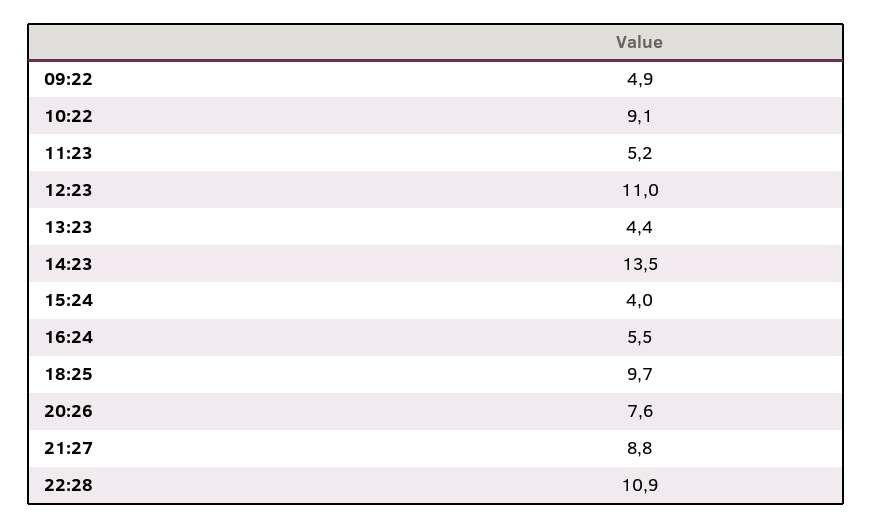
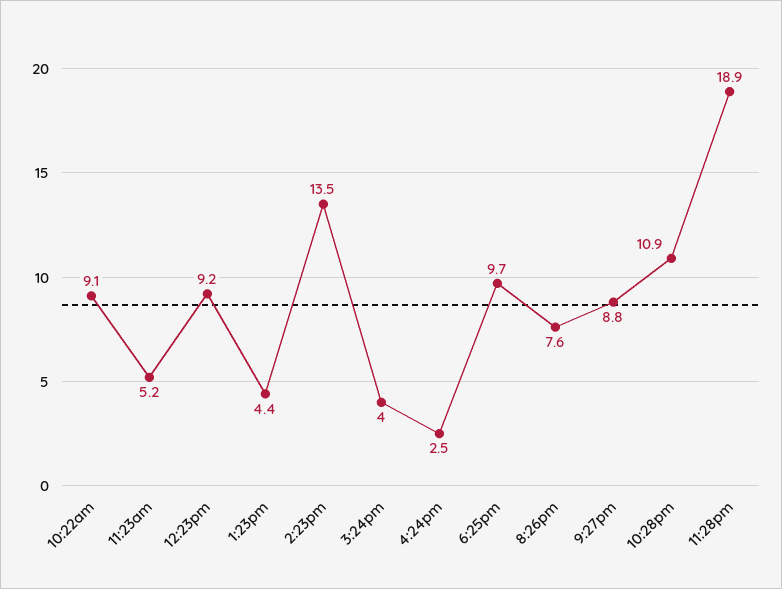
09:22: 4.9 -> none
12:23: 11 -> 9.2
16:24: 5.5 -> 2.5
11:28pm: none -> 18.9

